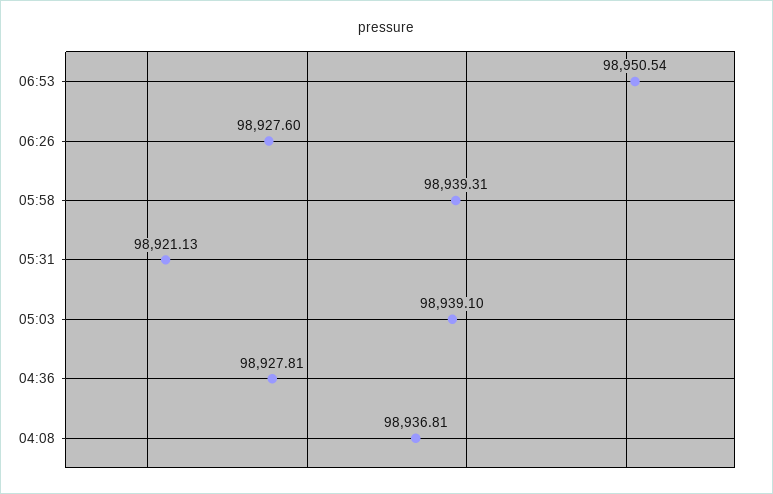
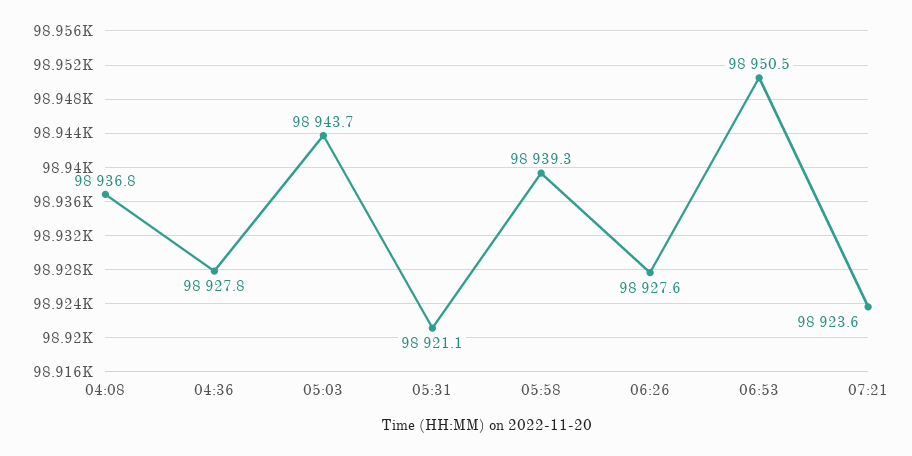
05:03: 98939.1 -> 98943.7
07:21: none -> 98923.6

